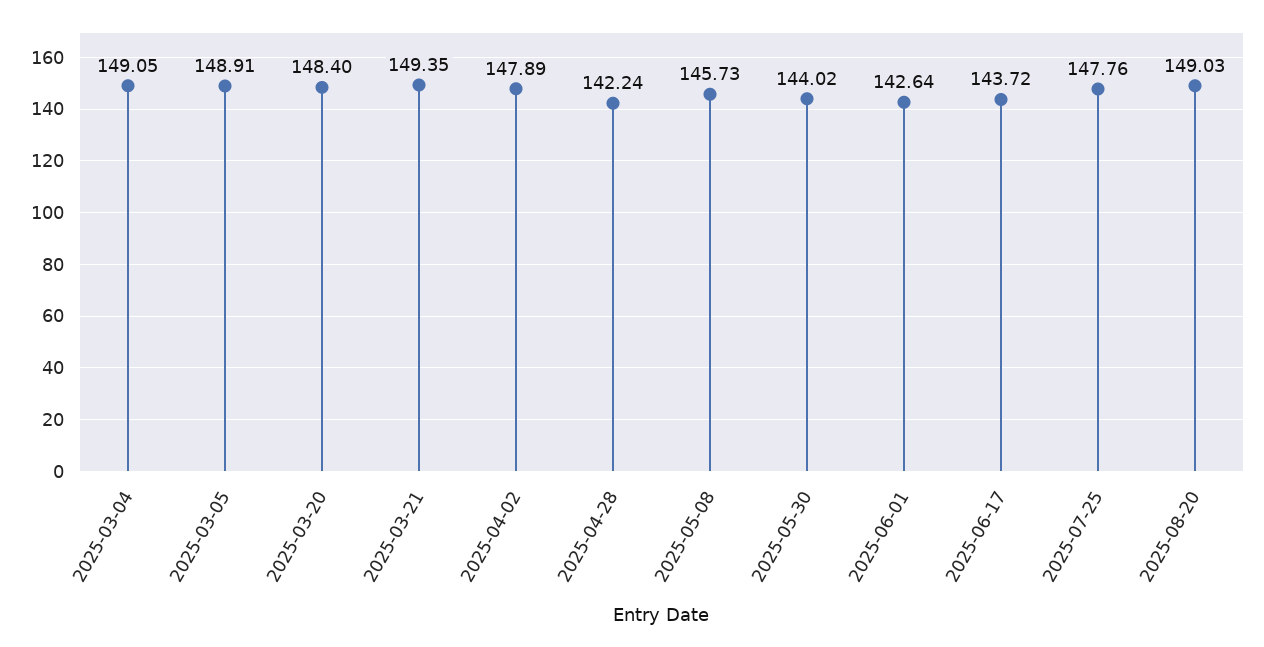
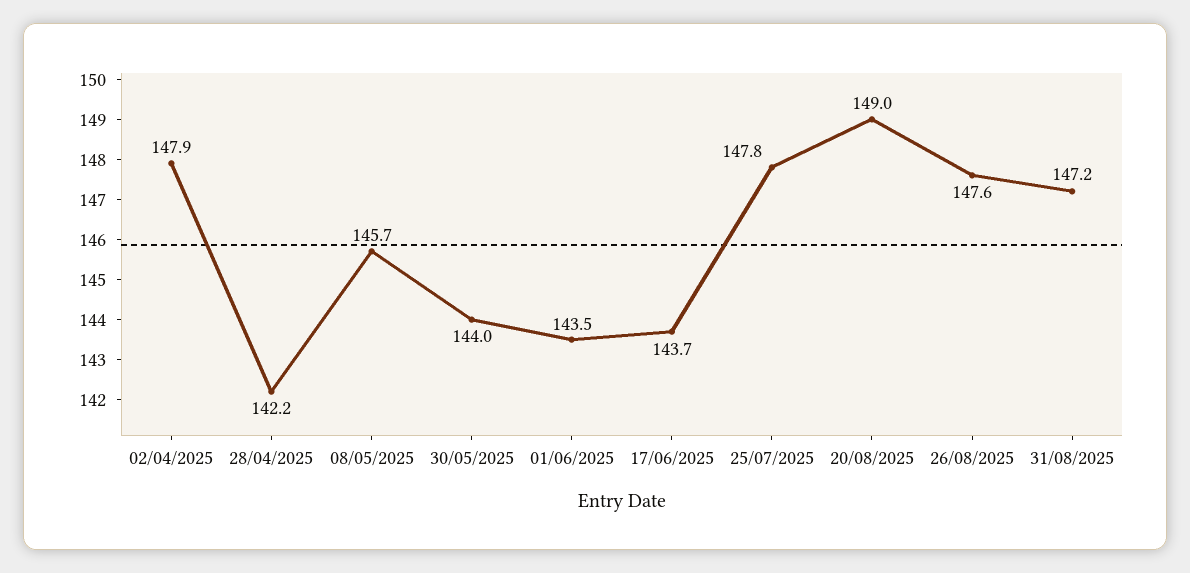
2025-03-04: 149.05 -> none
2025-03-05: 148.91 -> none
2025-03-20: 148.4 -> none
2025-03-21: 149.35 -> none
2025-06-01: 142.64 -> 143.5
26/08/2025: none -> 147.6
31/08/2025: none -> 147.2

